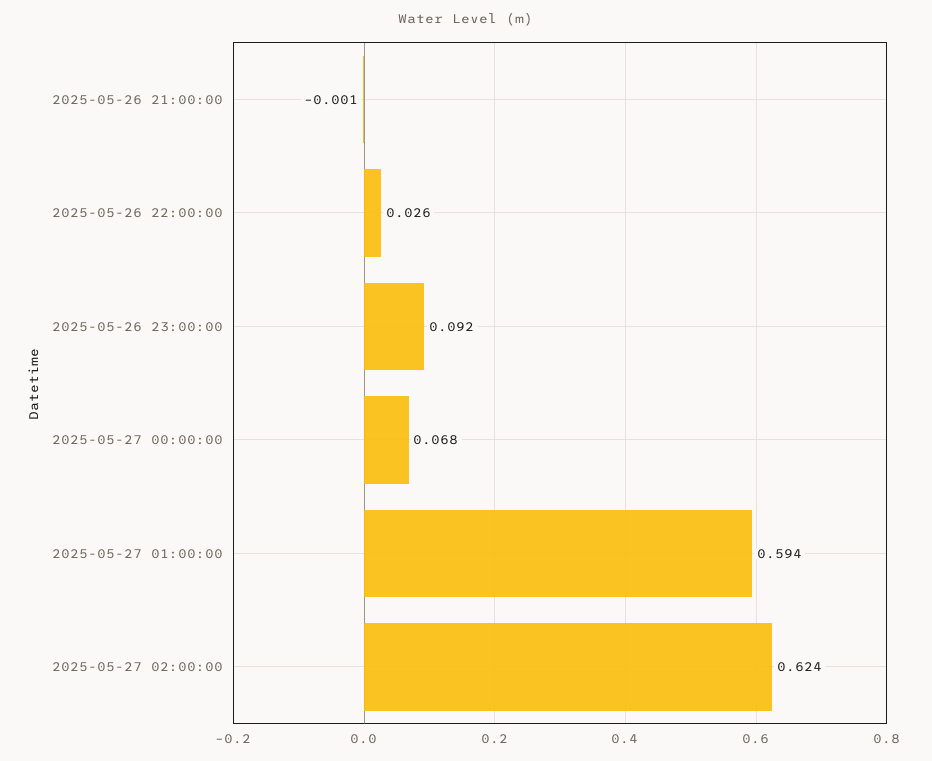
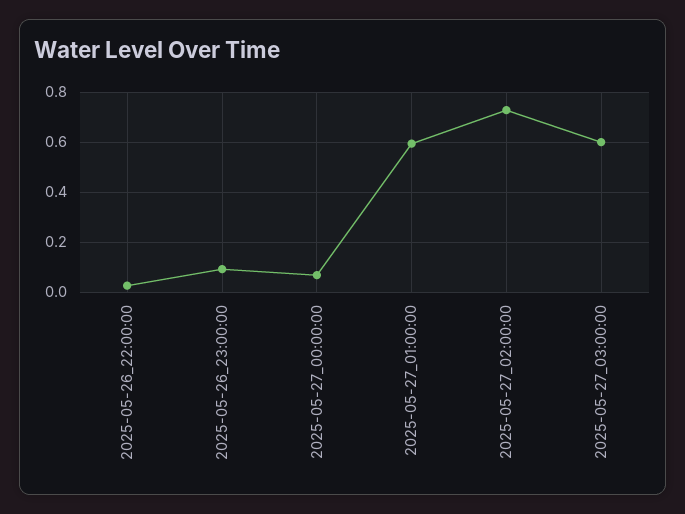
2025-05-26 21:00:00: -0.001 -> none
2025-05-27 02:00:00: 0.624 -> 0.725
2025-05-27_03:00:00: none -> 0.6

